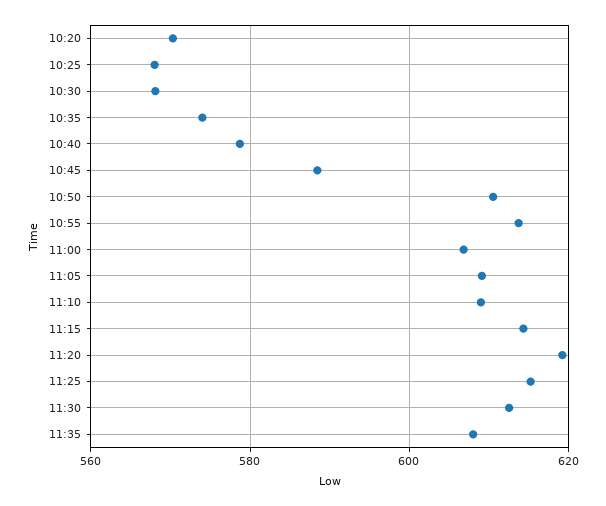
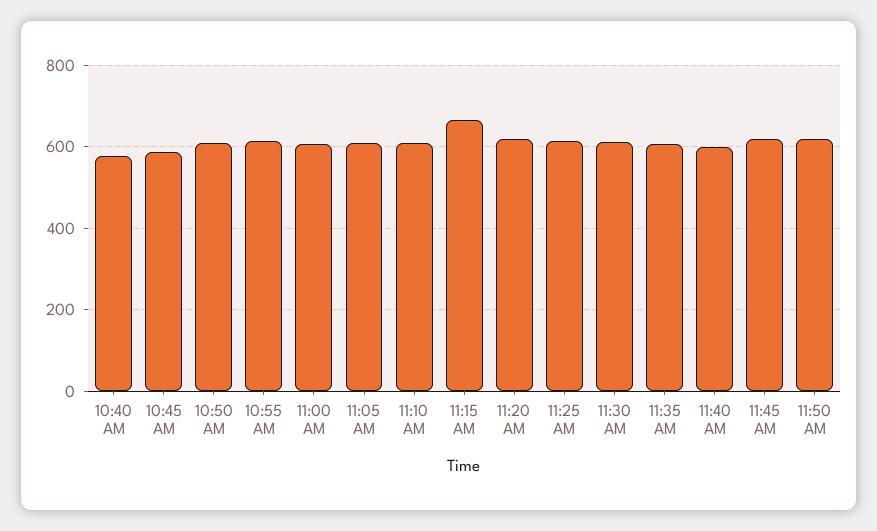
10:20: 570 -> none
10:25: 568 -> none
10:30: 568 -> none
10:35: 574 -> none
11:15: 614 -> 660
11:40 AM: none -> 600
11:45 AM: none -> 620
11:50 AM: none -> 620

